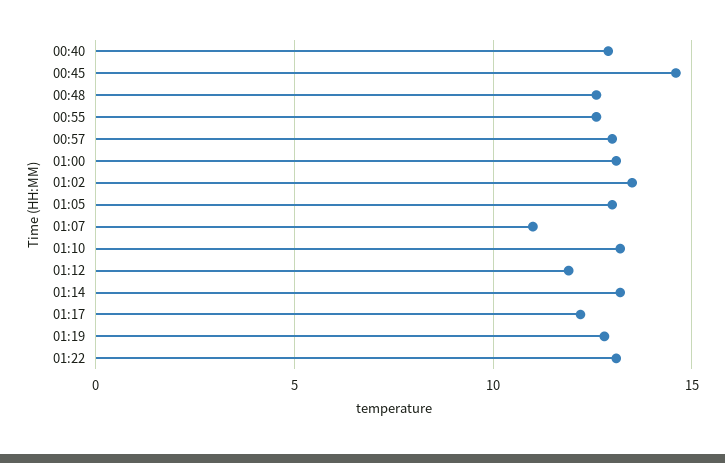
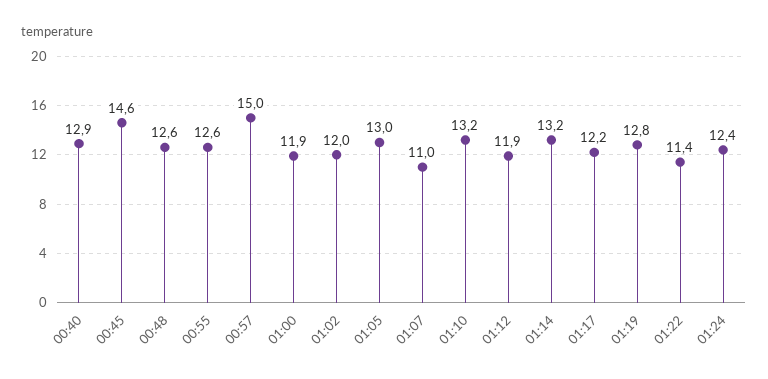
00:57: 13 -> 15
01:00: 13 -> 11.9
01:02: 13.5 -> 12
01:22: 13 -> 11.4
01:24: none -> 12.4

